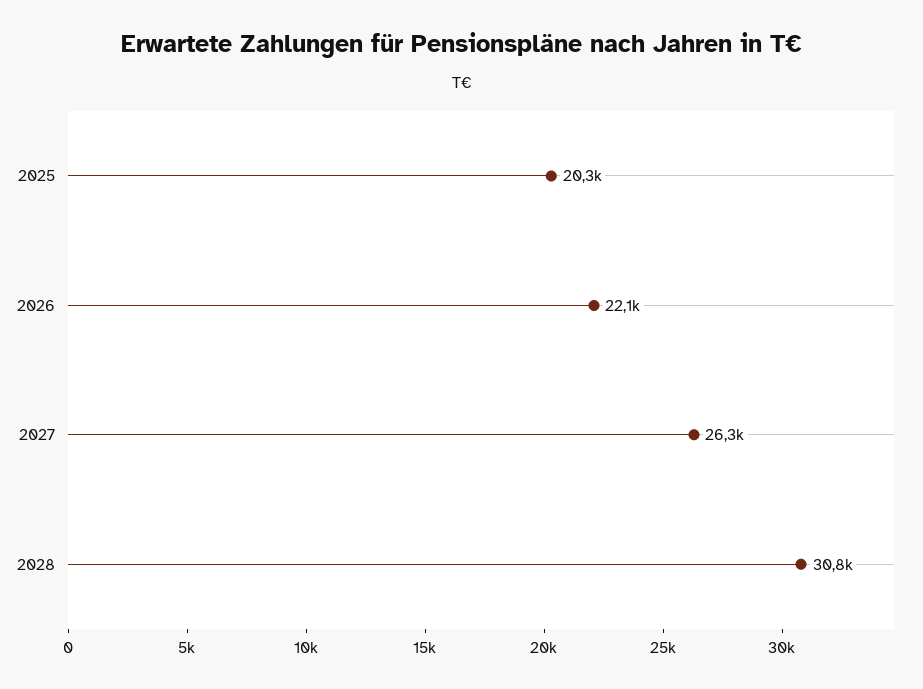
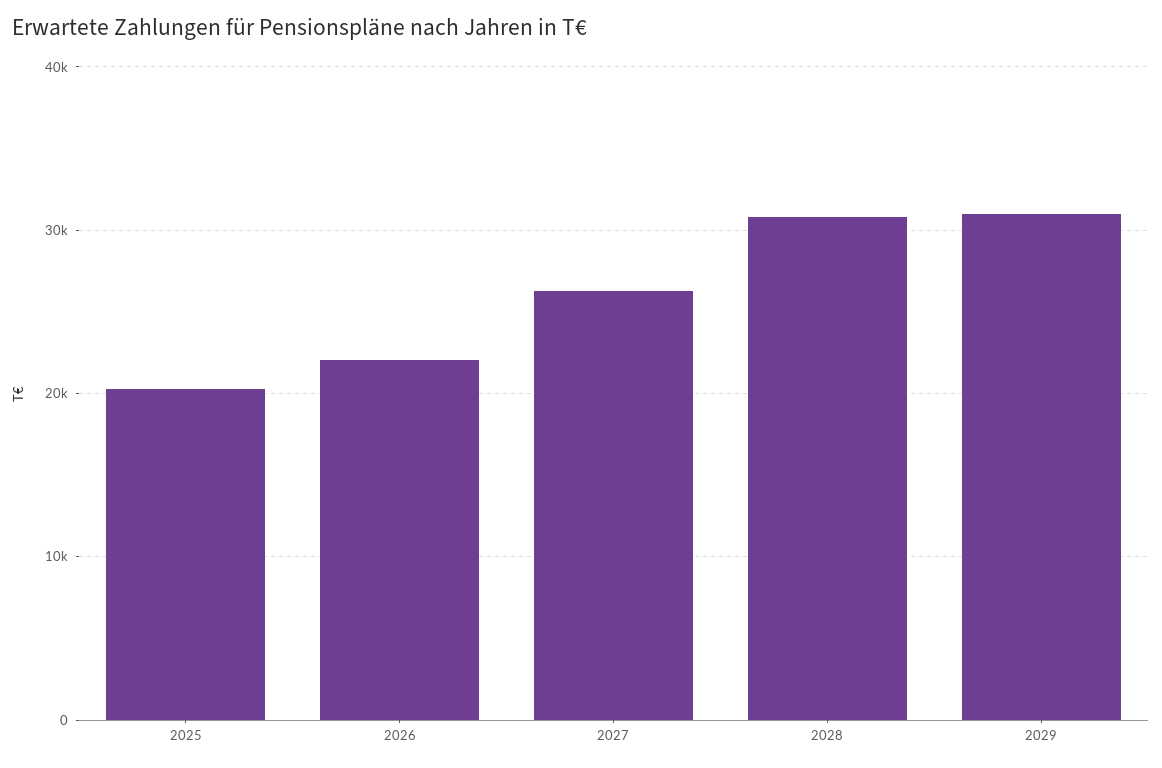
2029: none -> 31000

